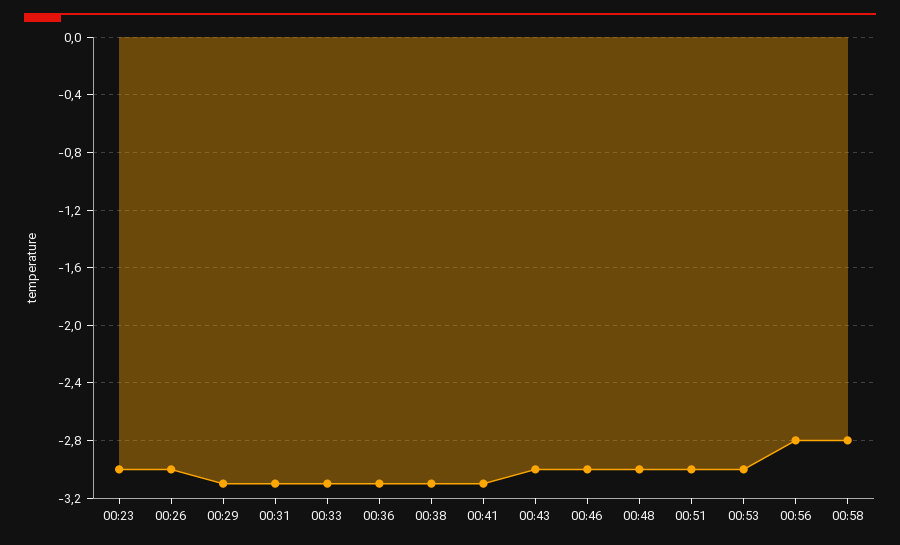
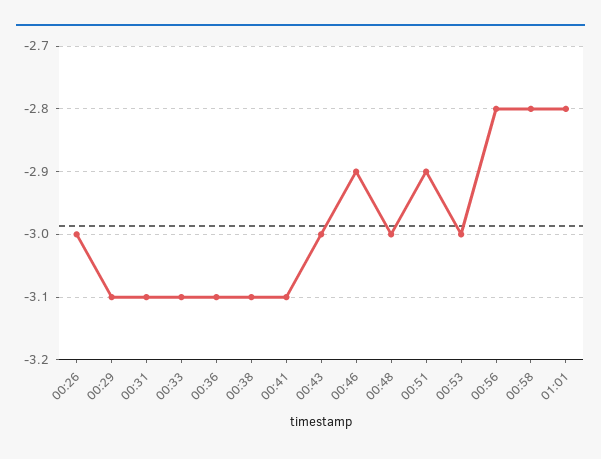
00:23: -3 -> none
00:46: -3 -> -2.9
00:51: -3 -> -2.9
01:01: none -> -2.8

